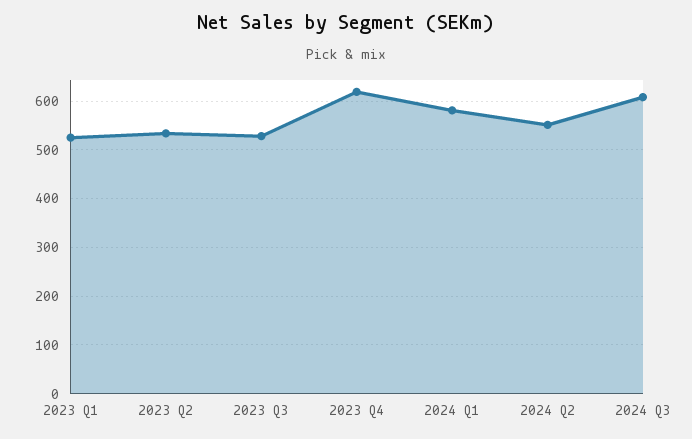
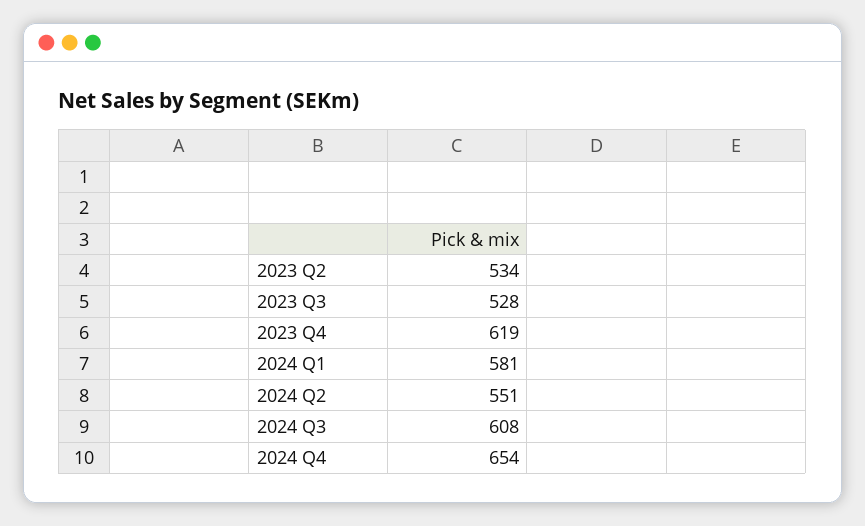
2023 Q1: 520 -> none
2024 Q4: none -> 654

